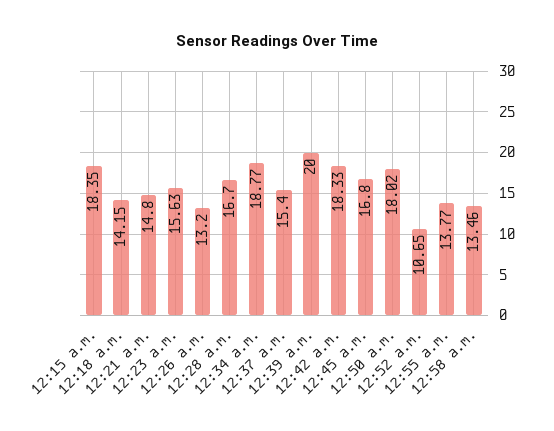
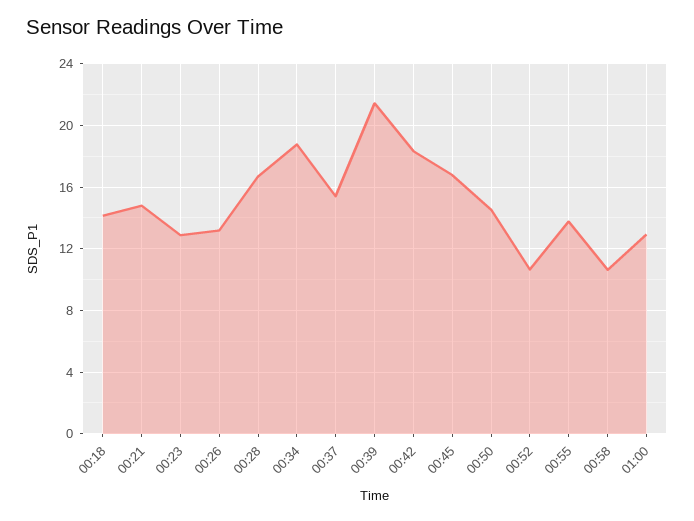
12:15 a.m.: 18.35 -> none
12:23 a.m.: 15.63 -> 13
12:39 a.m.: 20 -> 21.5
12:50 a.m.: 18.02 -> 14.5
12:58 a.m.: 13.46 -> 10.5
01:00: none -> 13

